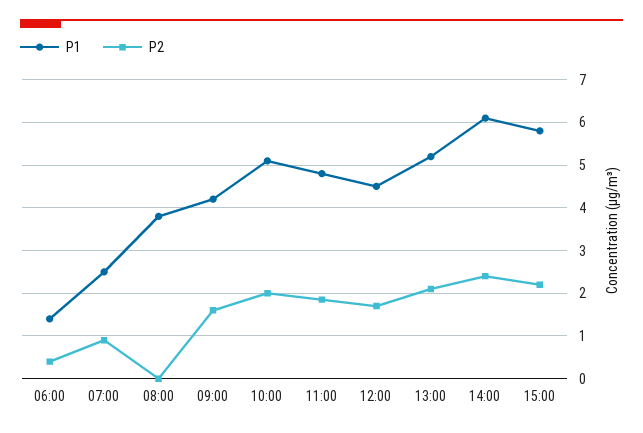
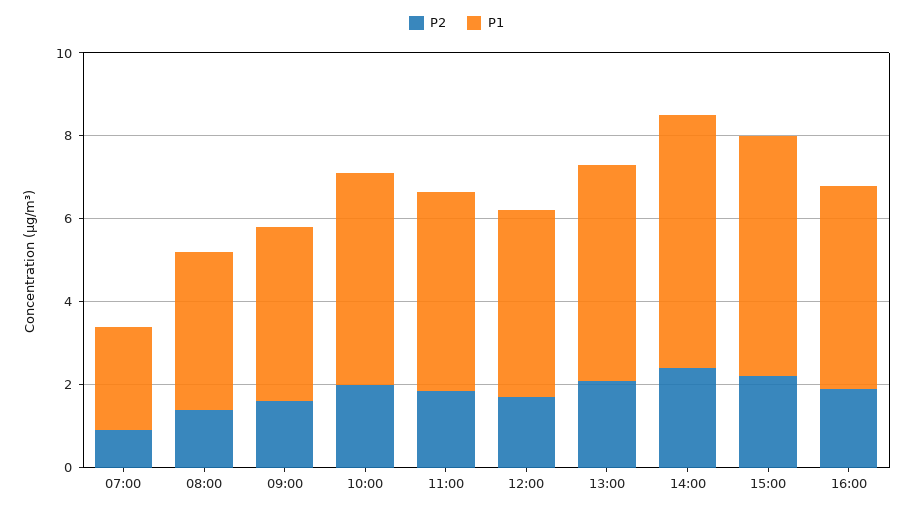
P1, 06:00: 1.4 -> none
P2, 06:00: 0.4 -> none
P2, 08:00: 0 -> 1.5
P2, 16:00: none -> 2
P1, 16:00: none -> 5

